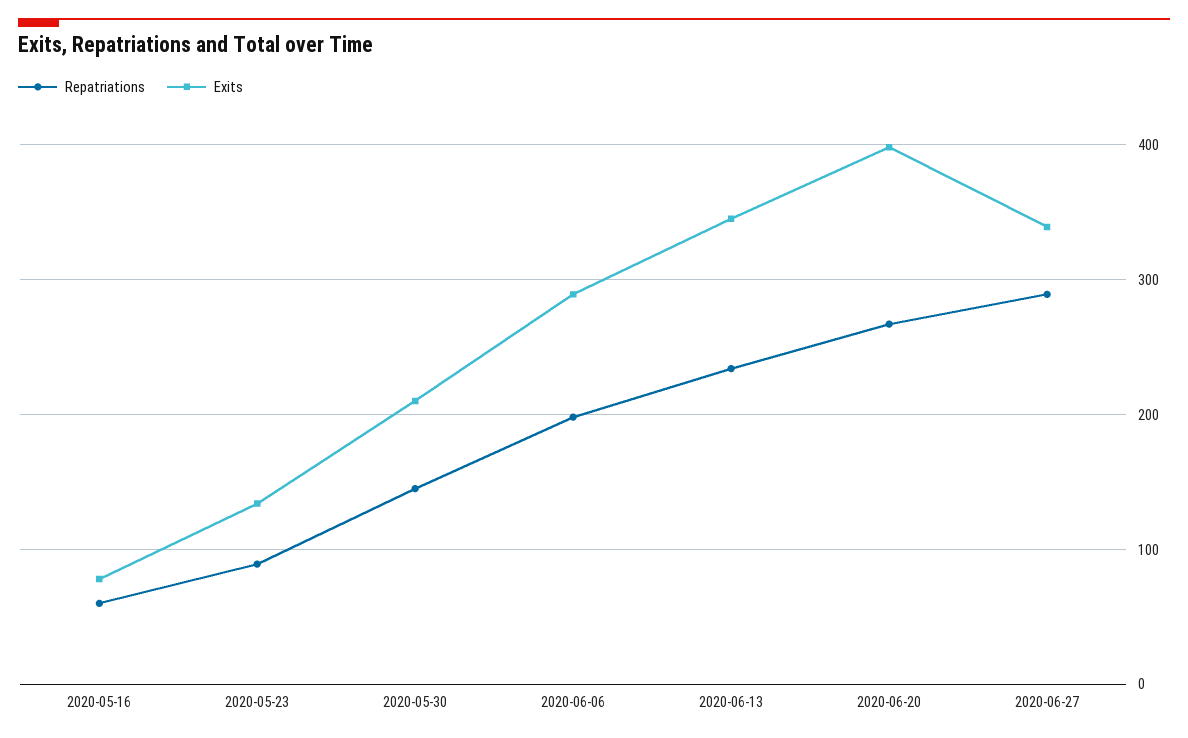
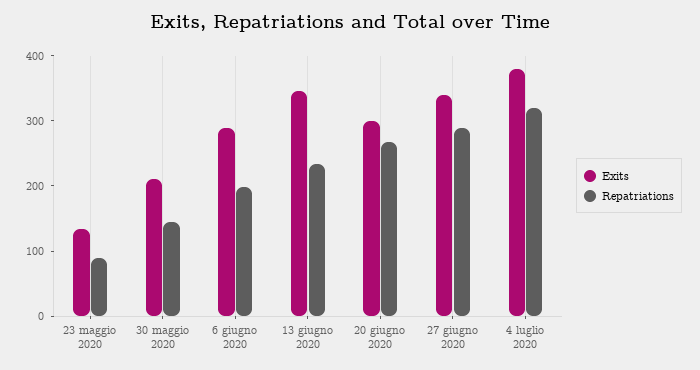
Repatriations, 2020-05-16: 60 -> none
Exits, 2020-05-16: 80 -> none
Exits, 2020-06-20: 400 -> 300
Exits, 4 luglio 2020: none -> 380
Repatriations, 4 luglio 2020: none -> 320

